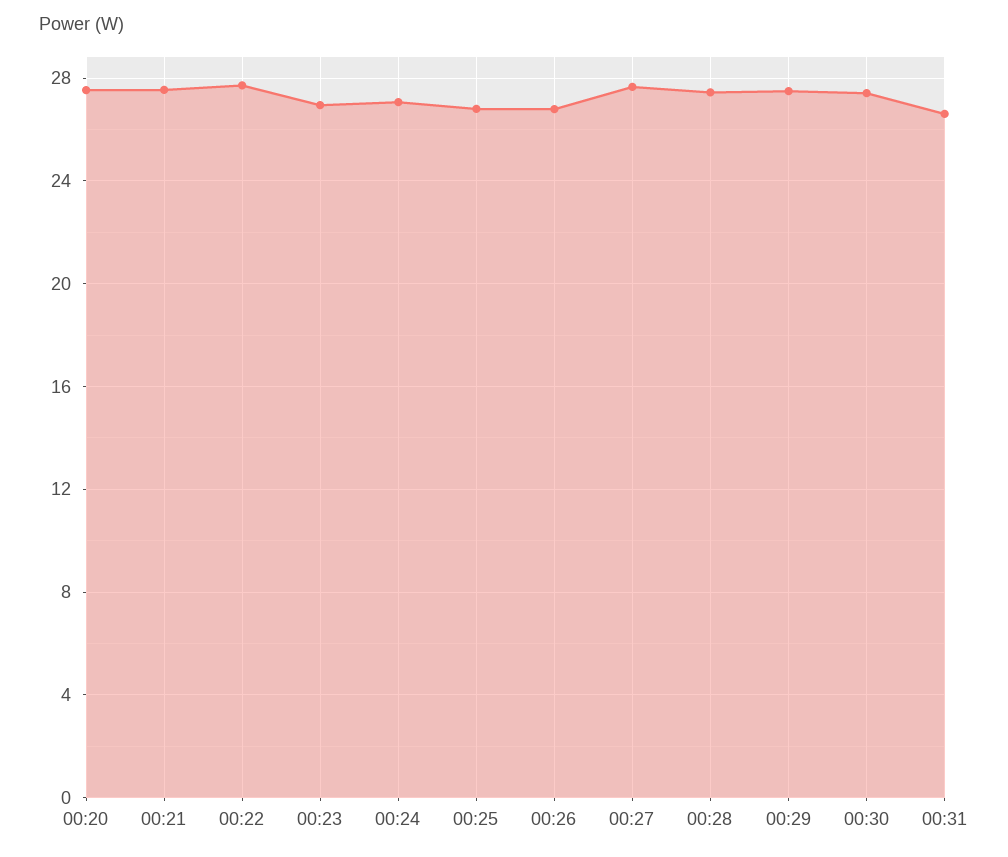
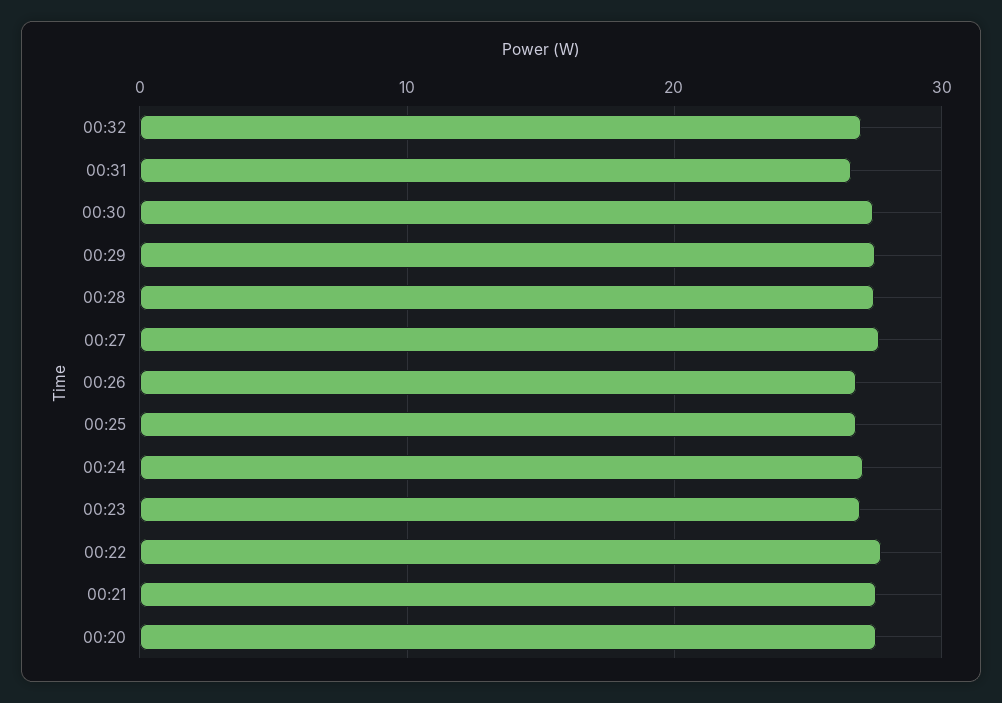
00:32: none -> 27

